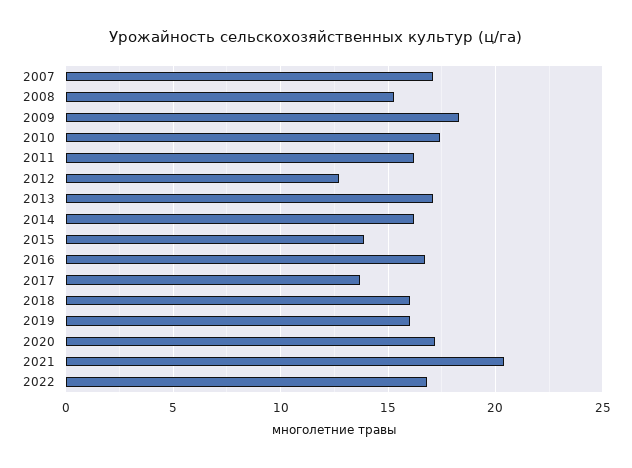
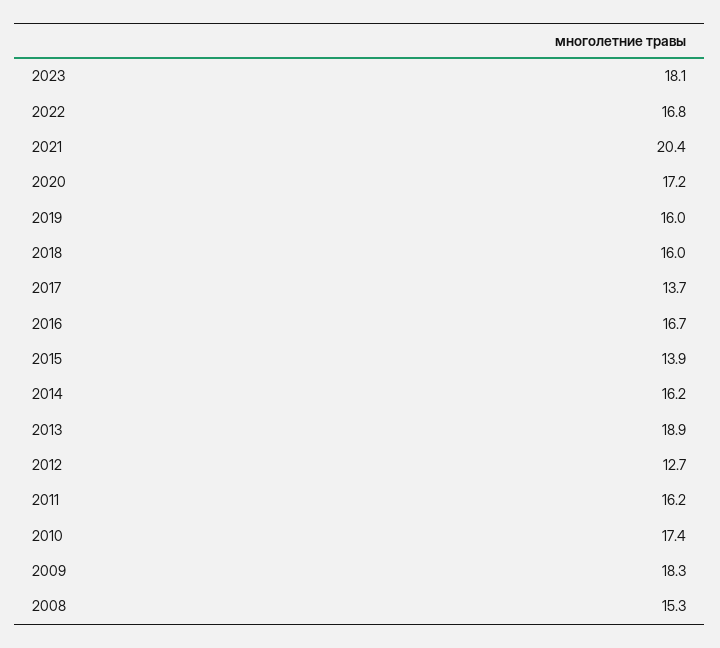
2007: 17 -> none
2013: 17 -> 18.9
2023: none -> 18.1

